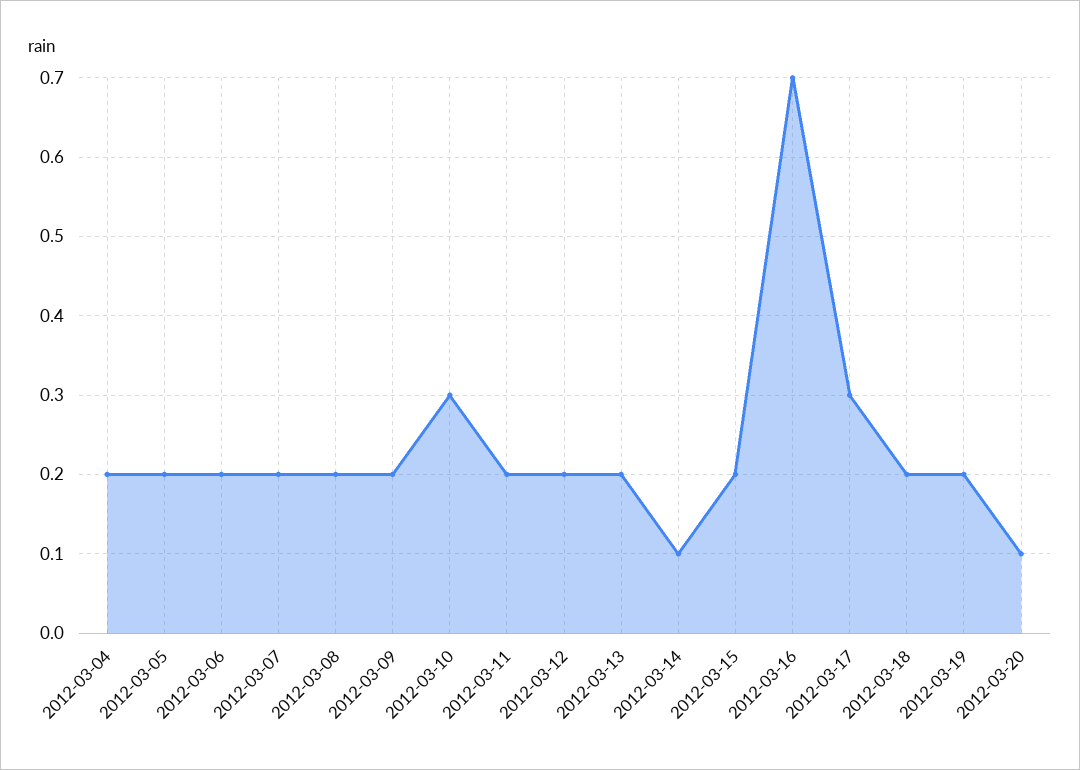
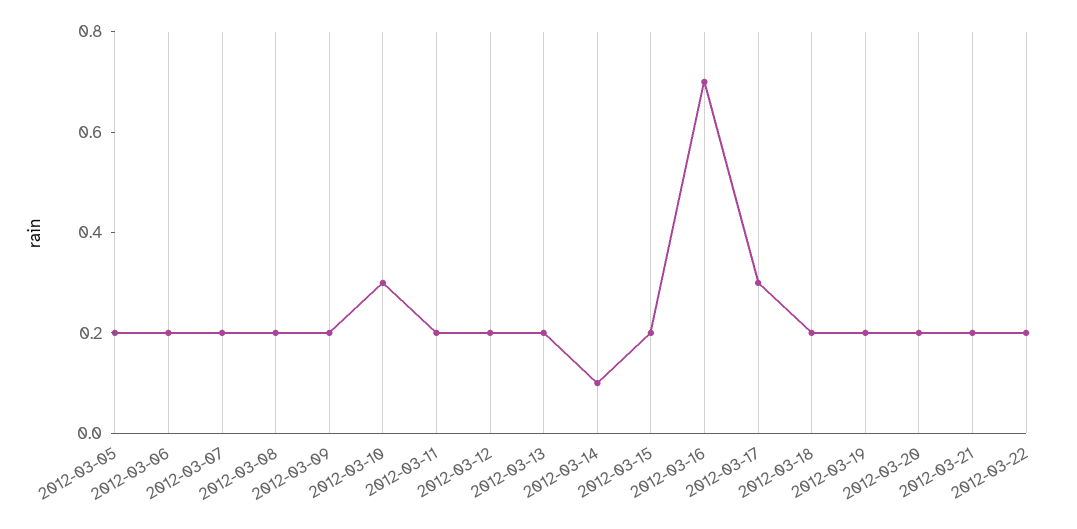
2012-03-04: 0.2 -> none
2012-03-20: 0.1 -> 0.2
2012-03-21: none -> 0.2
2012-03-22: none -> 0.2

